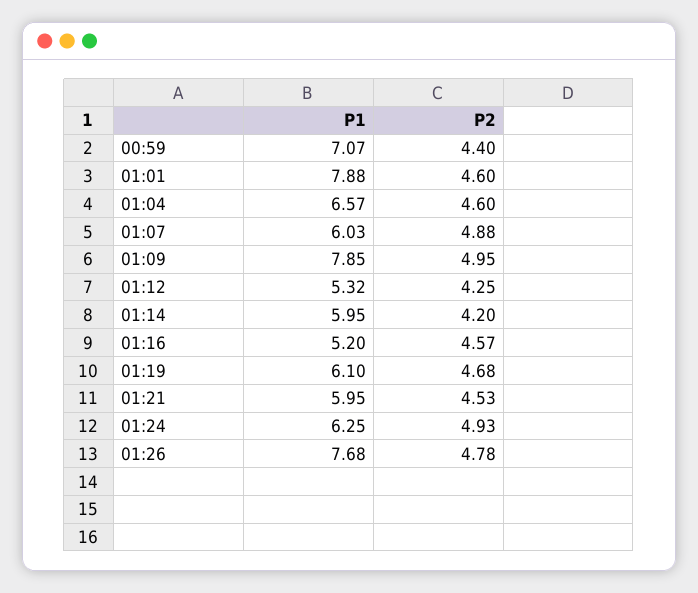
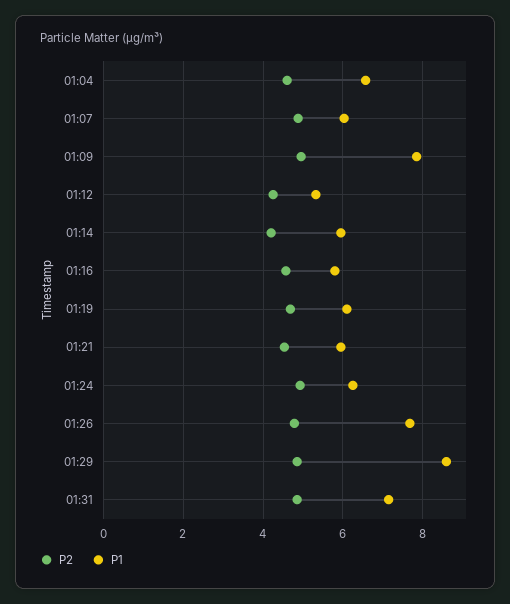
P1, 00:59: 7.07 -> none
P2, 00:59: 4.4 -> none
P1, 01:01: 7.88 -> none
P2, 01:01: 4.6 -> none
P1, 01:16: 5.2 -> 5.8
P2, 01:29: none -> 4.8
P1, 01:29: none -> 8.6
P2, 01:31: none -> 4.8
P1, 01:31: none -> 7.2

